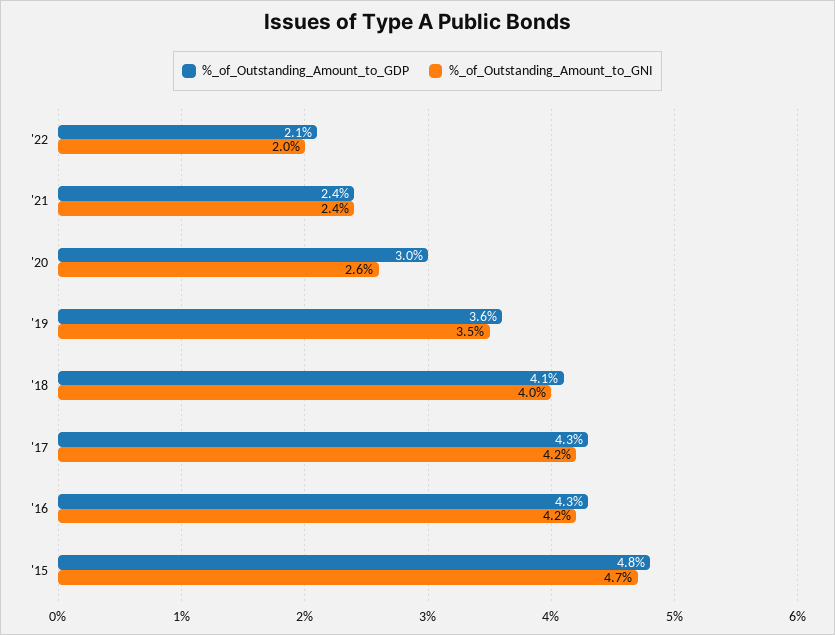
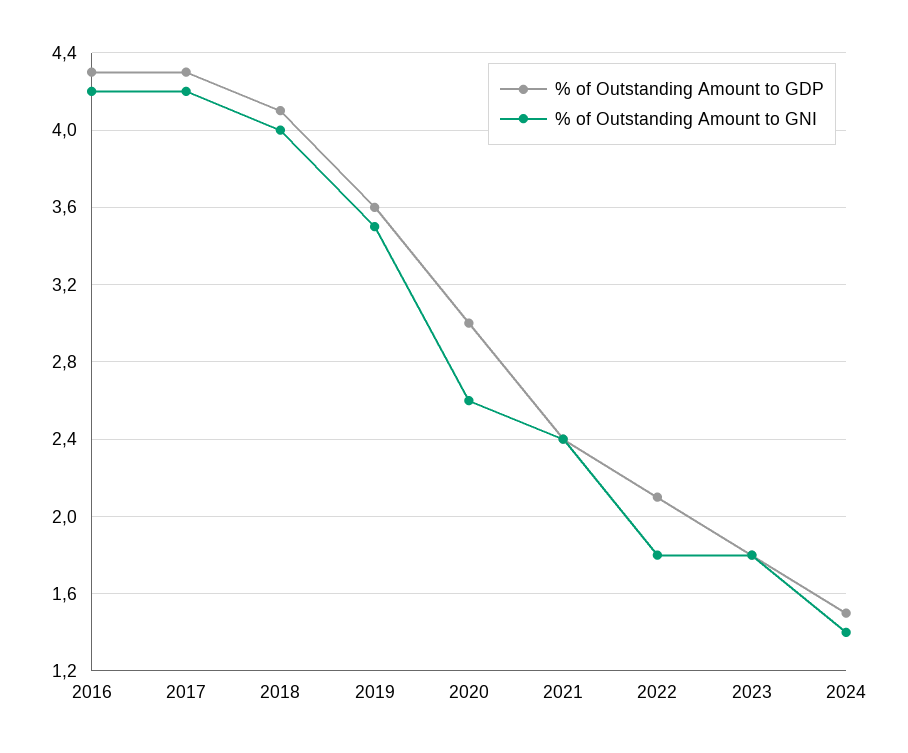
%_of_Outstanding_Amount_to_GNI, '22: 2 -> 1.8
%_of_Outstanding_Amount_to_GDP, '15: 4.8 -> none
%_of_Outstanding_Amount_to_GNI, '15: 4.7 -> none
%_of_Outstanding_Amount_to_GDP, 2023: none -> 1.8
%_of_Outstanding_Amount_to_GNI, 2023: none -> 1.8
%_of_Outstanding_Amount_to_GDP, 2024: none -> 1.5
%_of_Outstanding_Amount_to_GNI, 2024: none -> 1.4

